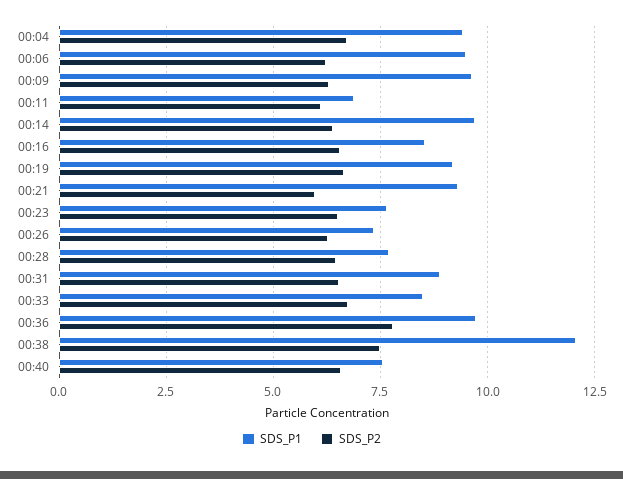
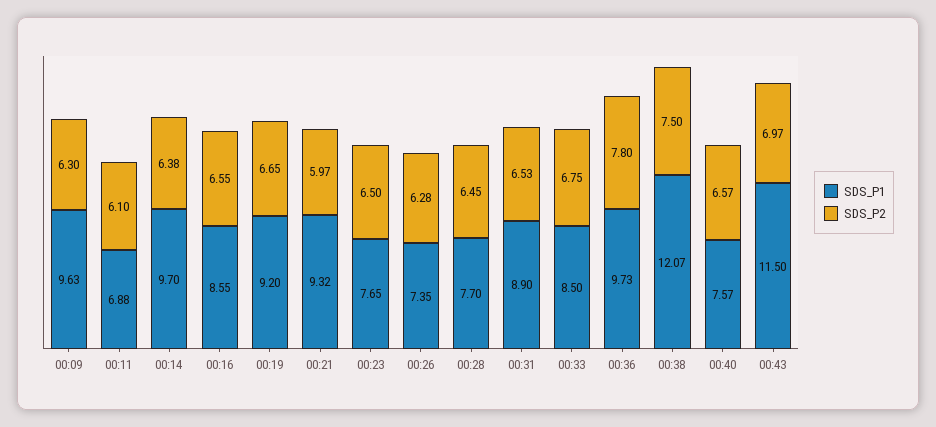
SDS_P1, 00:04: 9.5 -> none
SDS_P2, 00:04: 6.75 -> none
SDS_P1, 00:06: 9.5 -> none
SDS_P2, 00:06: 6.25 -> none
SDS_P1, 00:43: none -> 11.5
SDS_P2, 00:43: none -> 6.97

